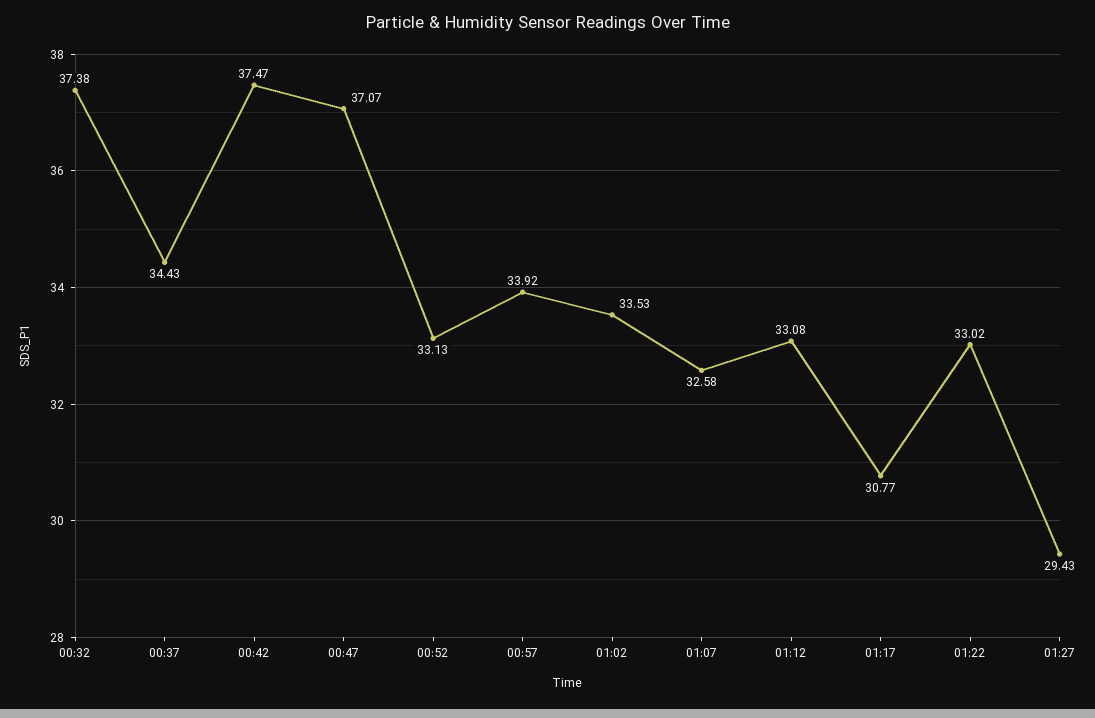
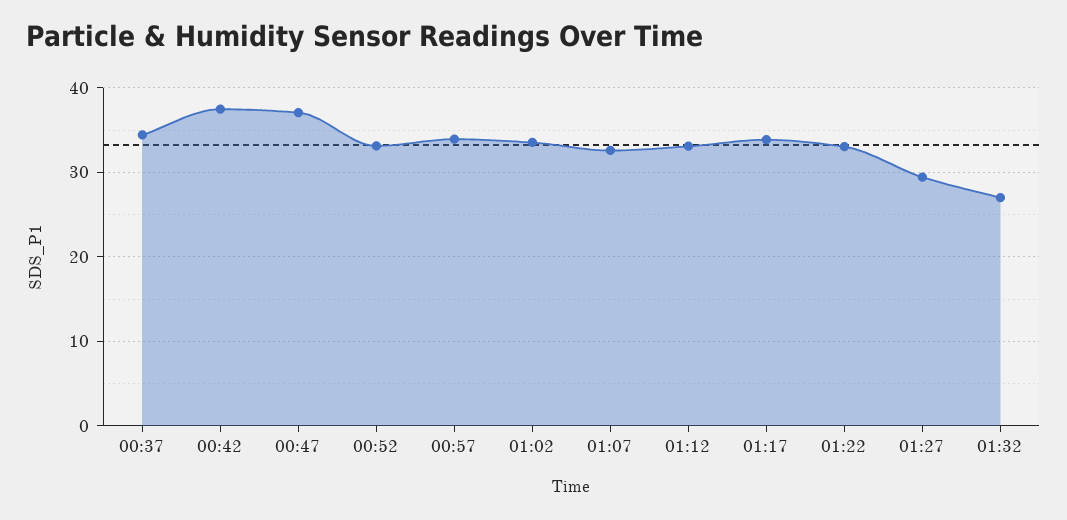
00:32: 37.38 -> none
01:17: 30.77 -> 34
01:32: none -> 27

